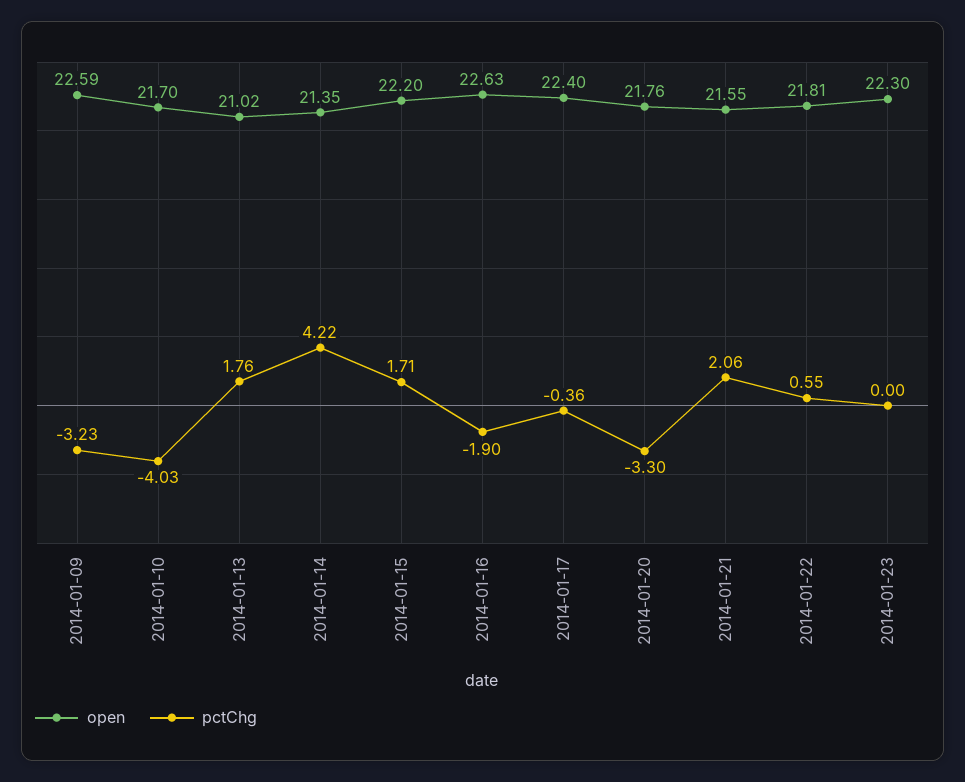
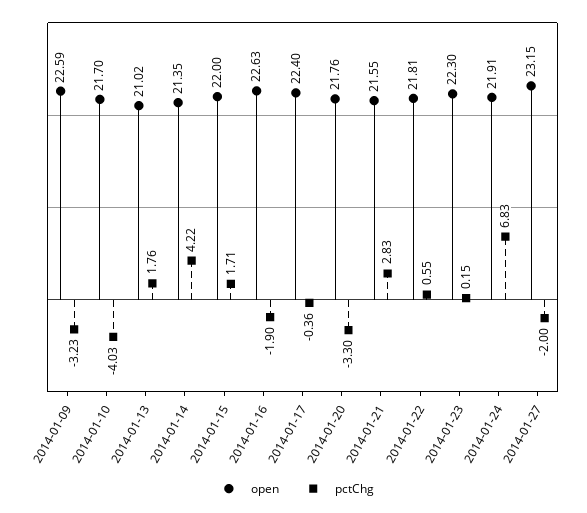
open, 2014-01-15: 22.2 -> 22
pctChg, 2014-01-21: 2.06 -> 2.83
pctChg, 2014-01-23: 0 -> 0.15
open, 2014-01-24: none -> 21.91
pctChg, 2014-01-24: none -> 6.83
open, 2014-01-27: none -> 23.15
pctChg, 2014-01-27: none -> -2

